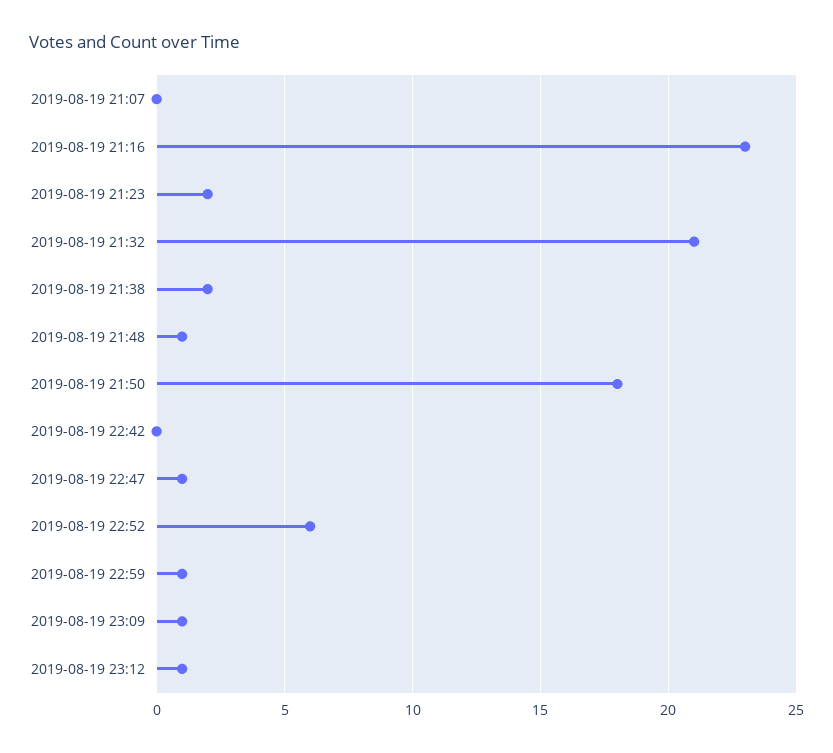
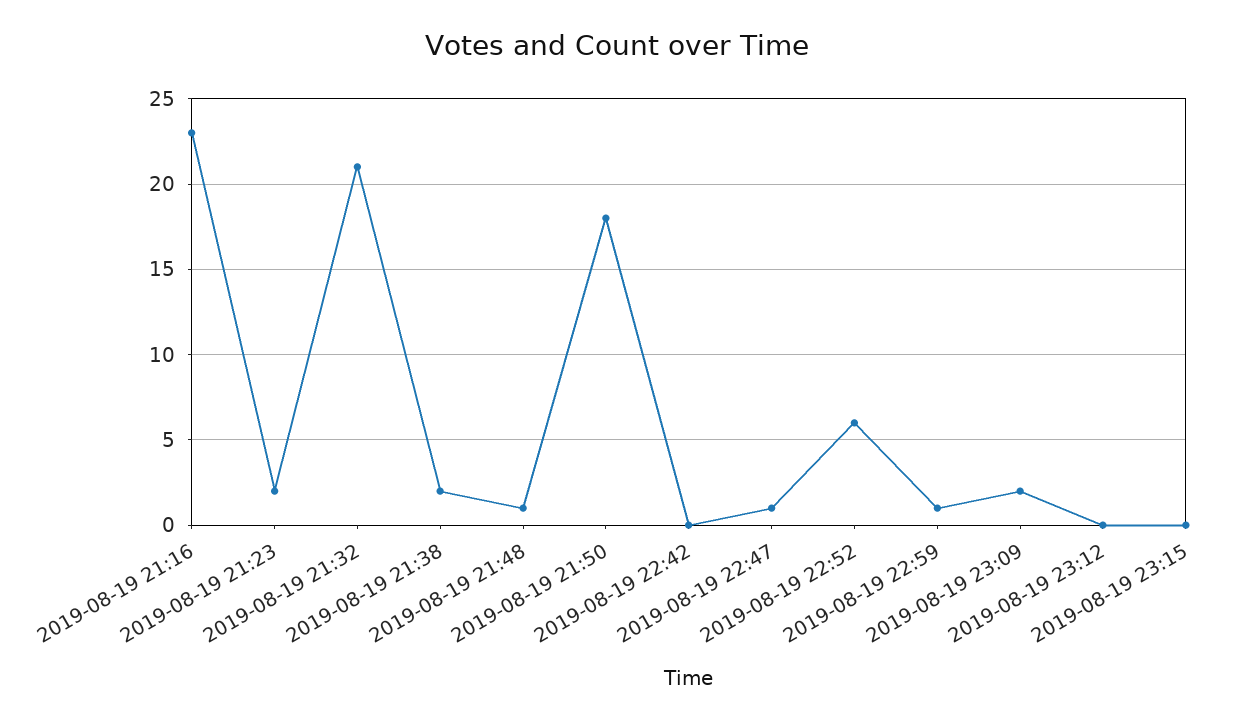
2019-08-19 21:07: 0 -> none
2019-08-19 23:09: 1 -> 2
2019-08-19 23:12: 1 -> 0
2019-08-19 23:15: none -> 0

